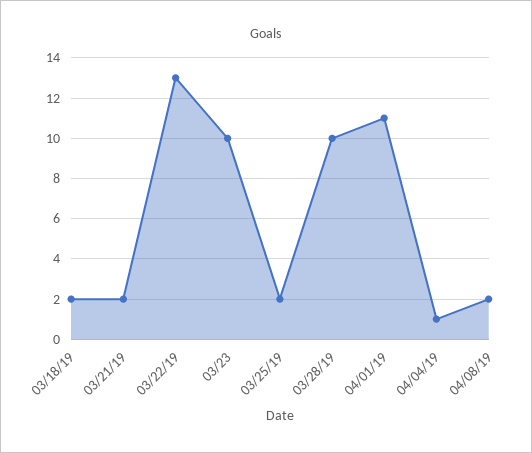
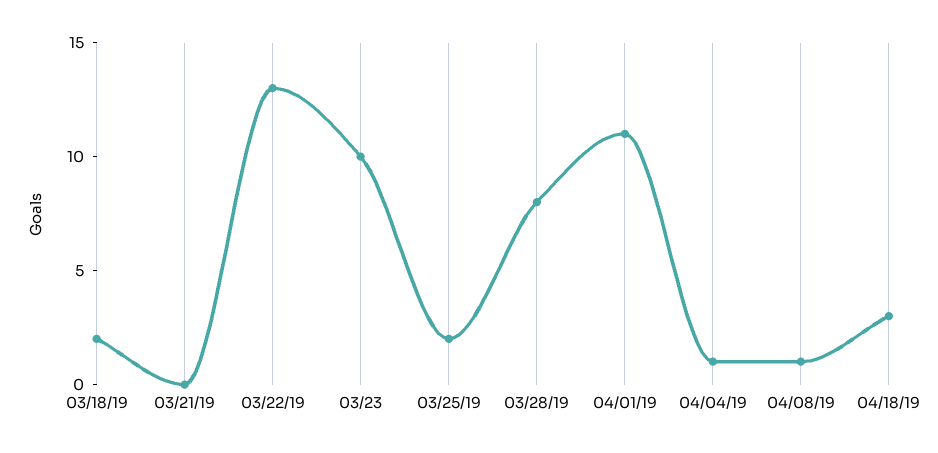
03/21/19: 2 -> 0
03/28/19: 10 -> 8
04/08/19: 2 -> 1
04/18/19: none -> 3

